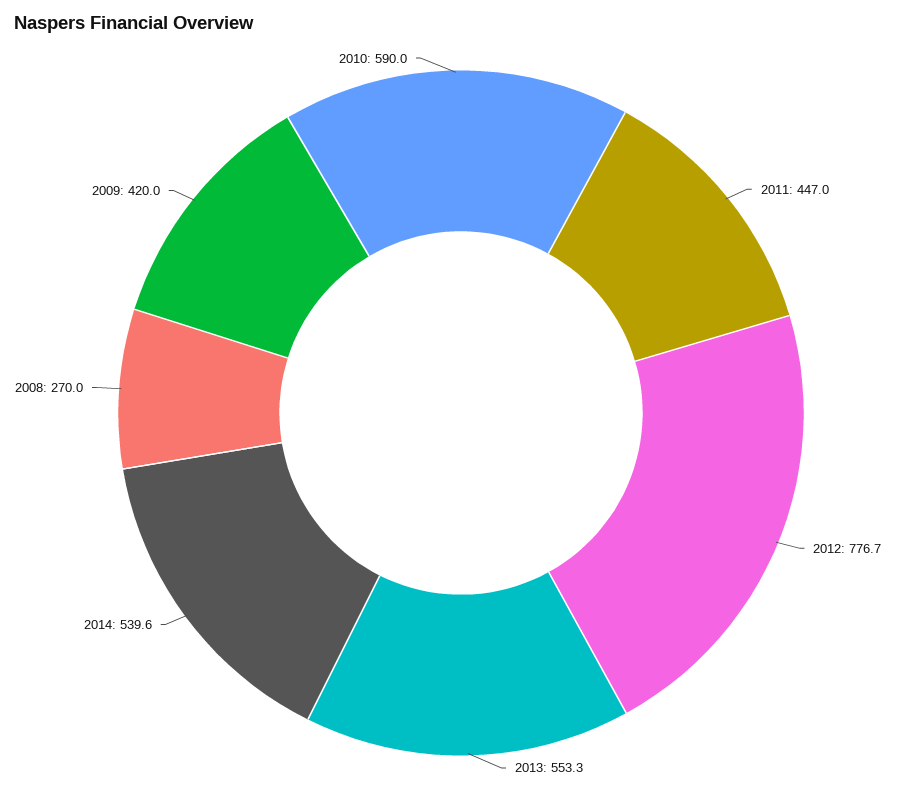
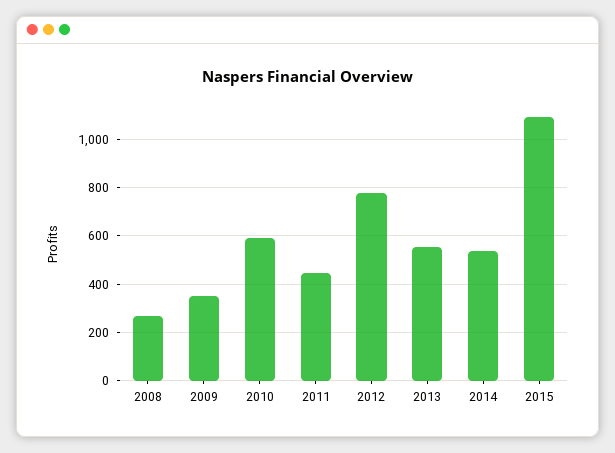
2009: 420 -> 350
2015: none -> 1100

